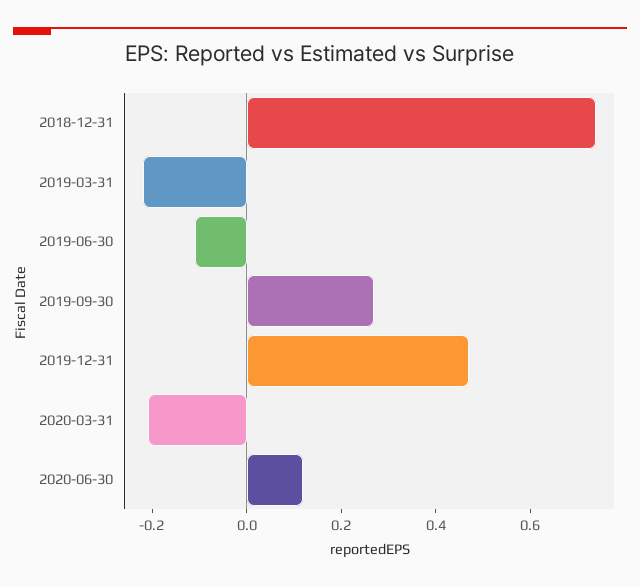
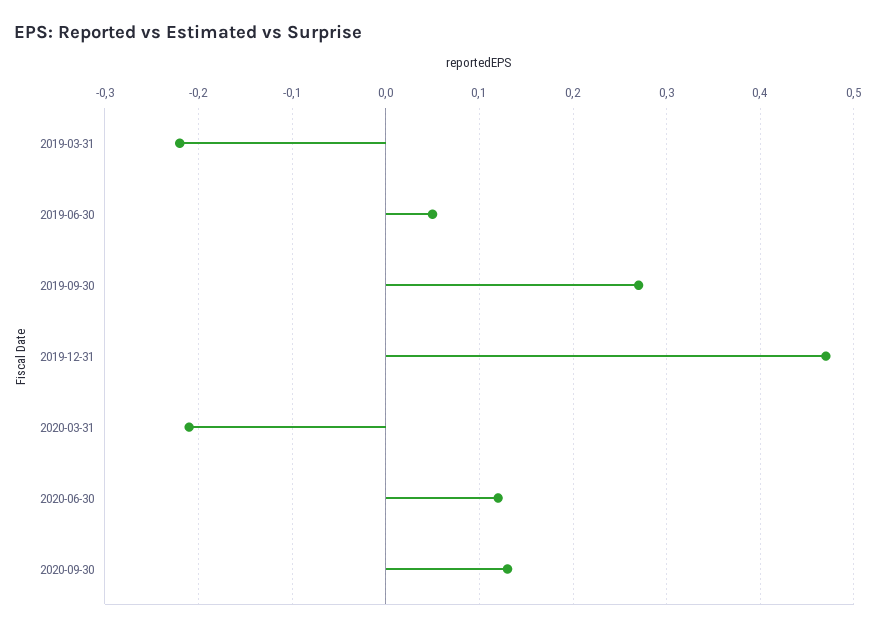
2018-12-31: 0.75 -> none
2019-06-30: -0.1 -> 0.05
2020-09-30: none -> 0.13

